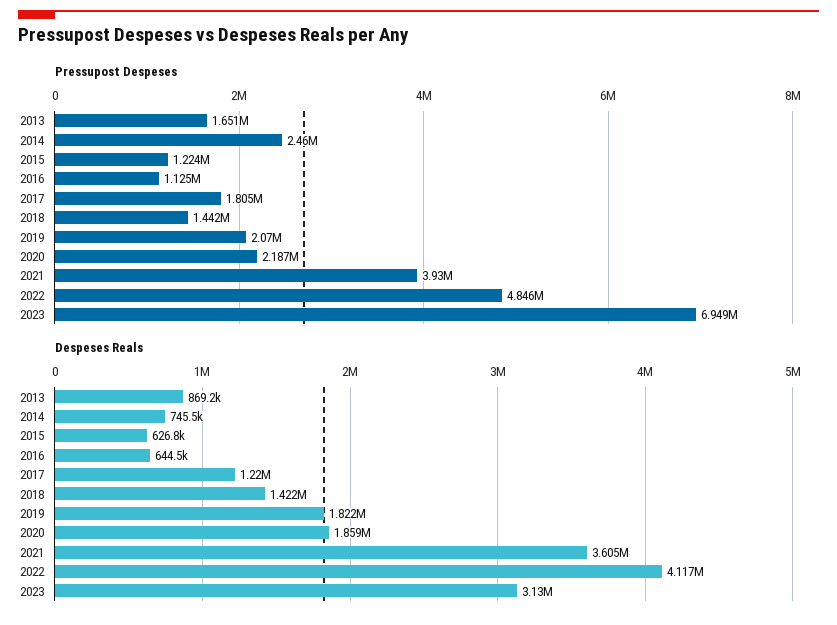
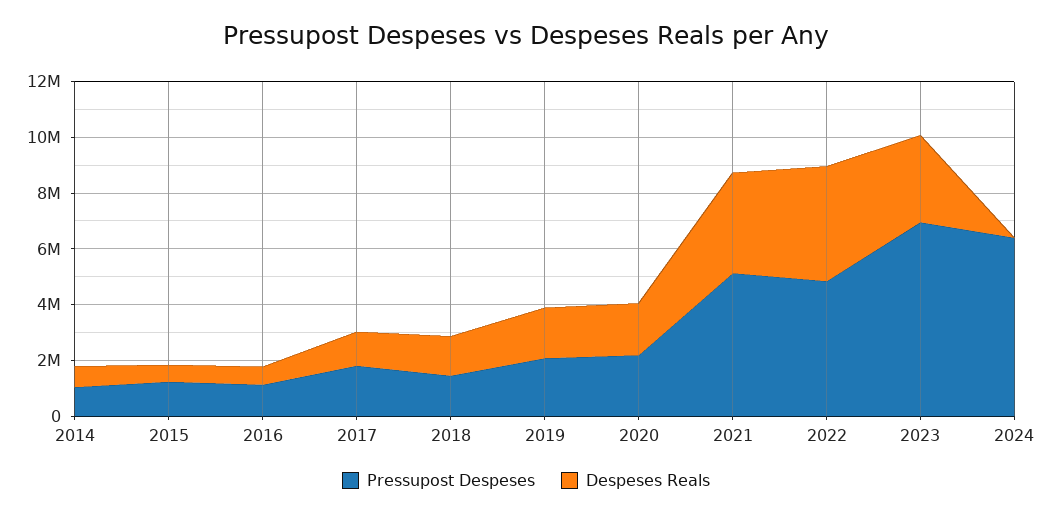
Pressupost Despeses, 2013: 1651000 -> none
Pressupost Despeses, 2014: 2460000 -> 1000000
Pressupost Despeses, 2021: 3930000 -> 5000000
Despeses Reals, 2013: 869200 -> none
Pressupost Despeses, 2024: none -> 6500000
Despeses Reals, 2024: none -> 0

